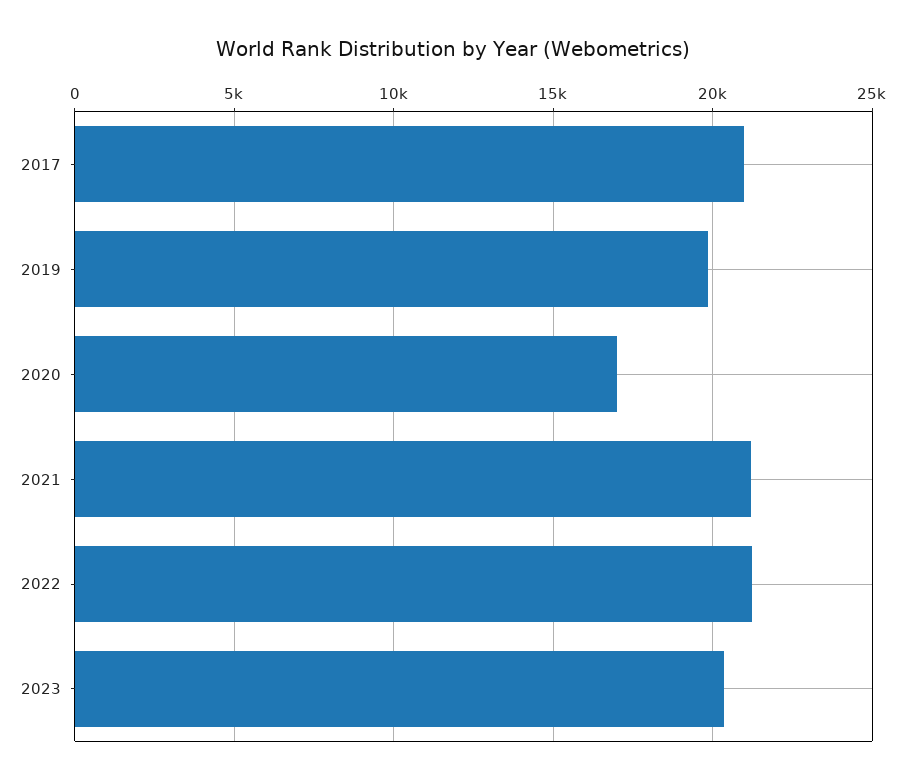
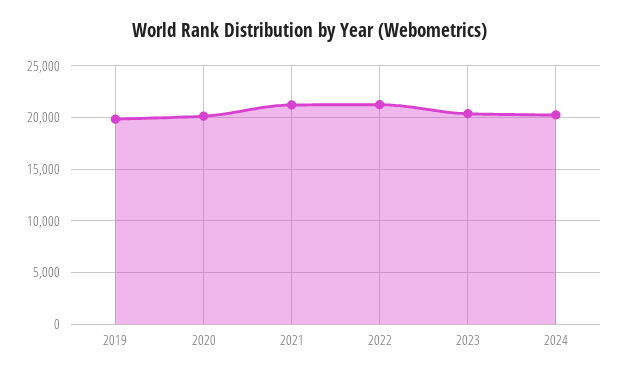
2017: 21000 -> none
2020: 17000 -> 20000
2024: none -> 20000

